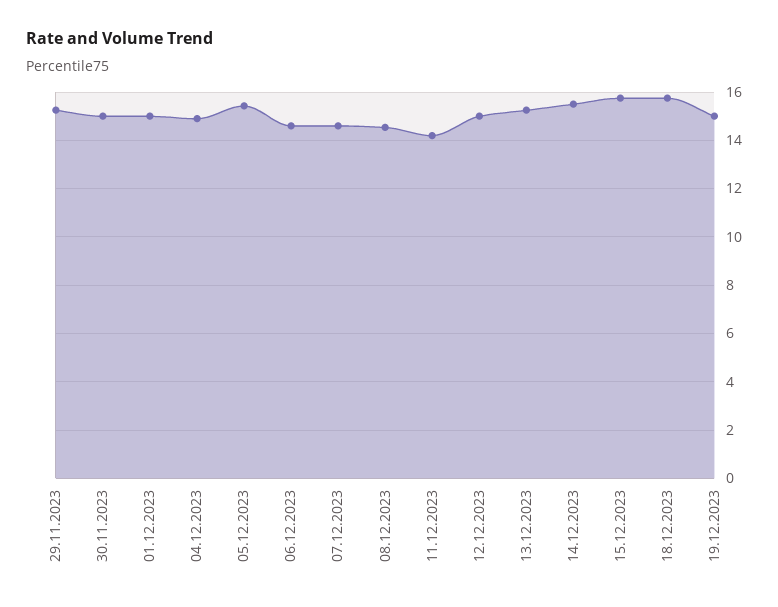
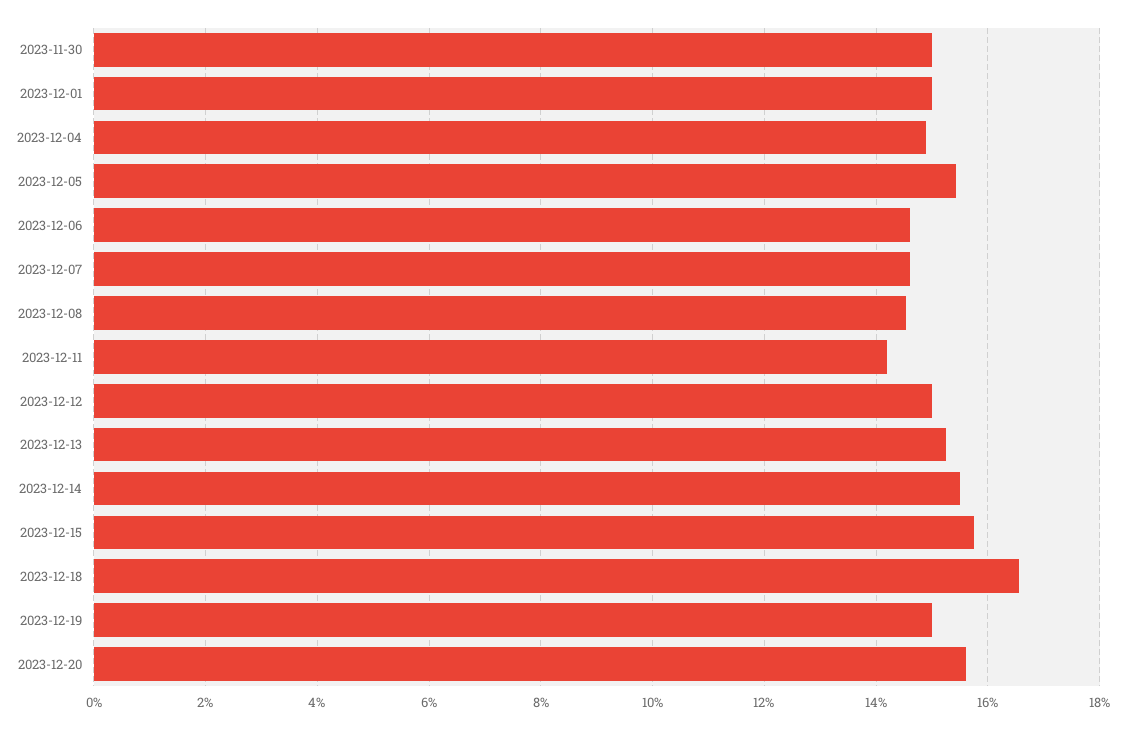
29.11.2023: 15.25 -> none
18.12.2023: 15.75 -> 16.6
2023-12-20: none -> 15.6

